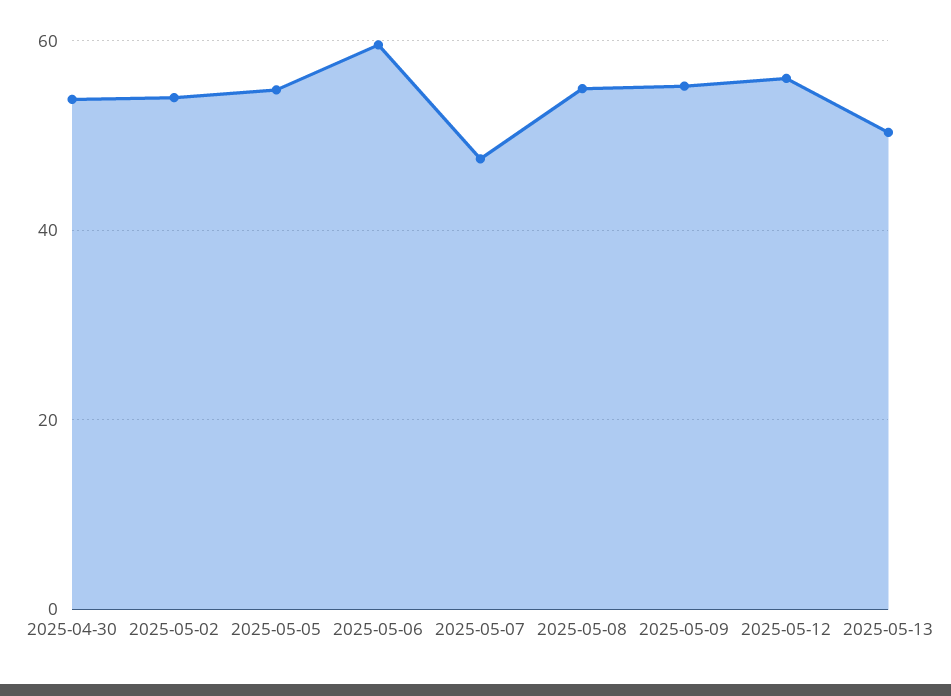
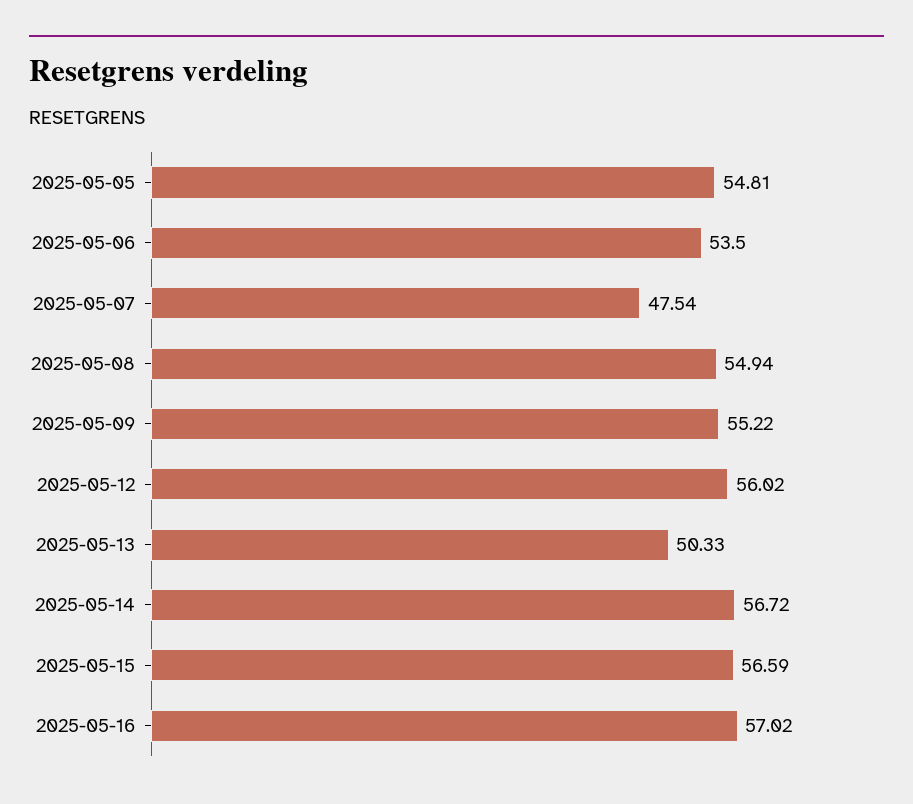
2025-04-30: 54 -> none
2025-05-02: 54 -> none
2025-05-06: 60 -> 53.5
2025-05-14: none -> 56.72
2025-05-15: none -> 56.59
2025-05-16: none -> 57.02

